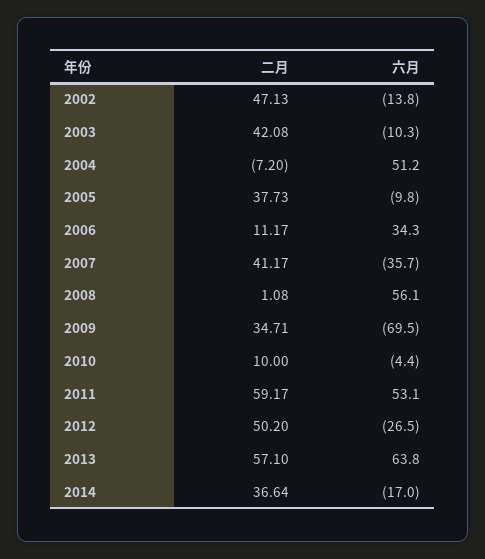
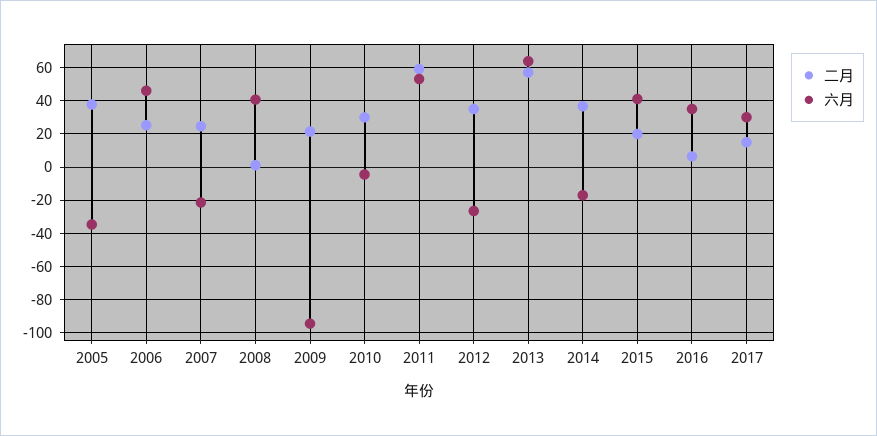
二月, 2002: 47.13 -> none
六月, 2002: -13.8 -> none
二月, 2003: 42.08 -> none
六月, 2003: -10.3 -> none
二月, 2004: -7.2 -> none
六月, 2004: 51.2 -> none
六月, 2005: -9.8 -> -35
二月, 2006: 11.17 -> 25
六月, 2006: 34.3 -> 45
二月, 2007: 41.17 -> 25
六月, 2007: -35.7 -> -20
六月, 2008: 56.1 -> 40
二月, 2009: 34.71 -> 20
六月, 2009: -69.5 -> -95
二月, 2010: 10 -> 30
二月, 2012: 50.2 -> 35
二月, 2015: none -> 20
六月, 2015: none -> 40
二月, 2016: none -> 5
六月, 2016: none -> 35
二月, 2017: none -> 15
六月, 2017: none -> 30

